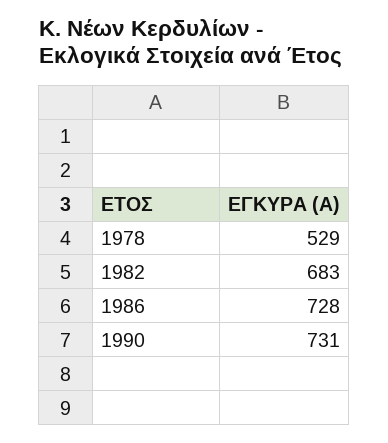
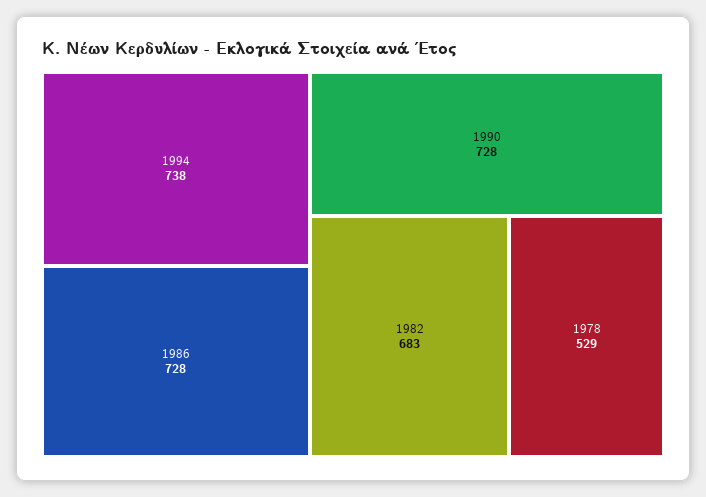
1990: 731 -> 728
1994: none -> 738

